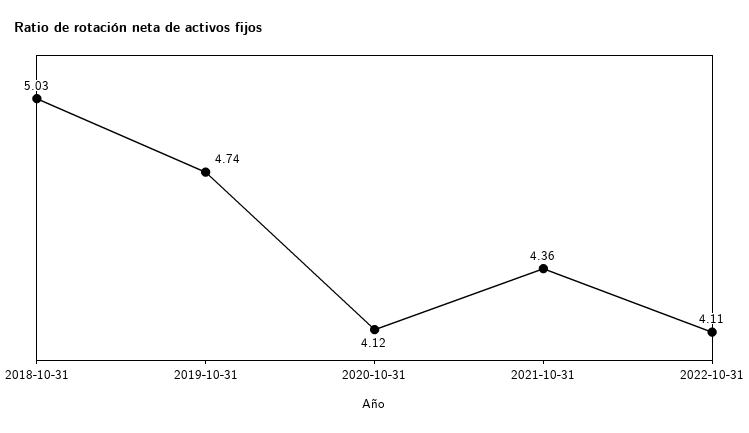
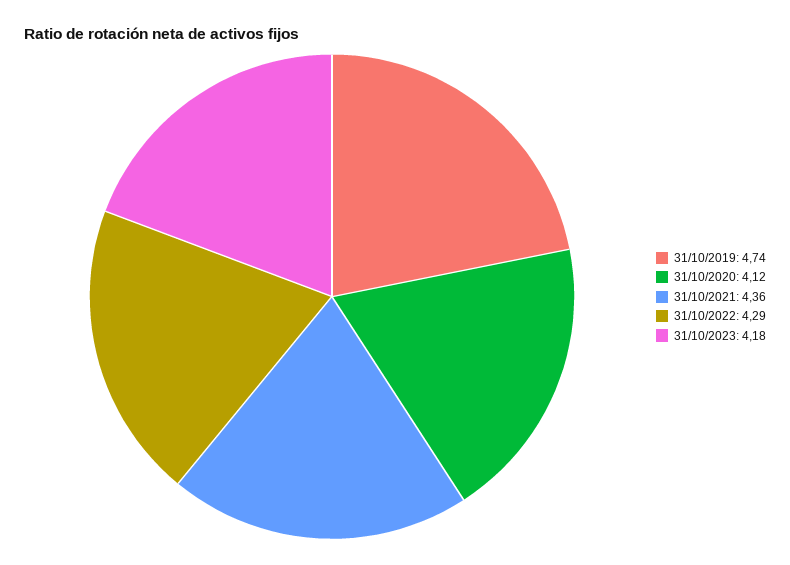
2018-10-31: 5.03 -> none
2022-10-31: 4.11 -> 4.29
31/10/2023: none -> 4.18

